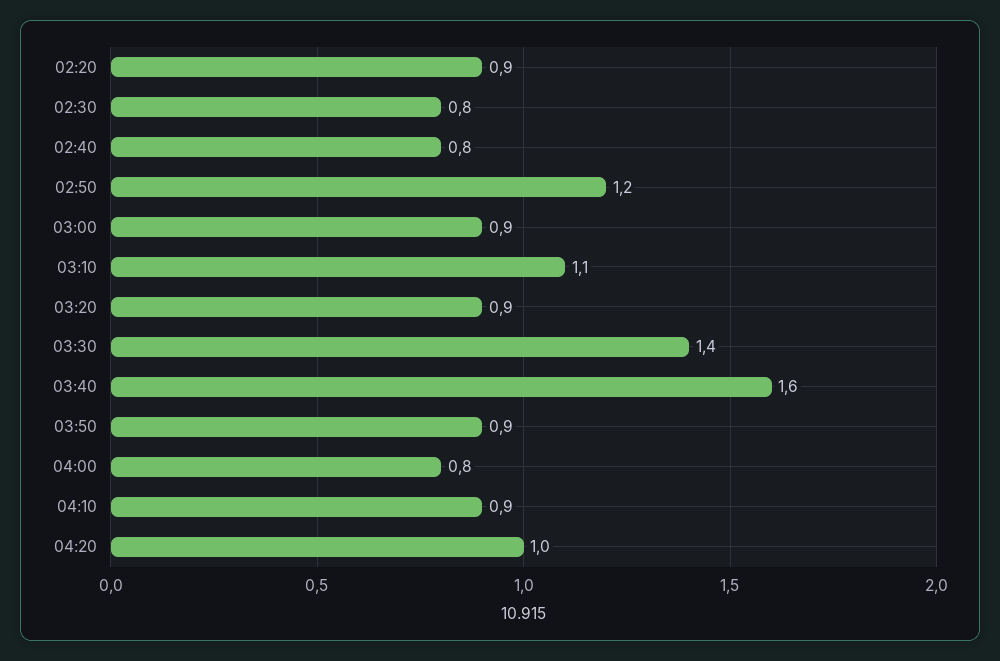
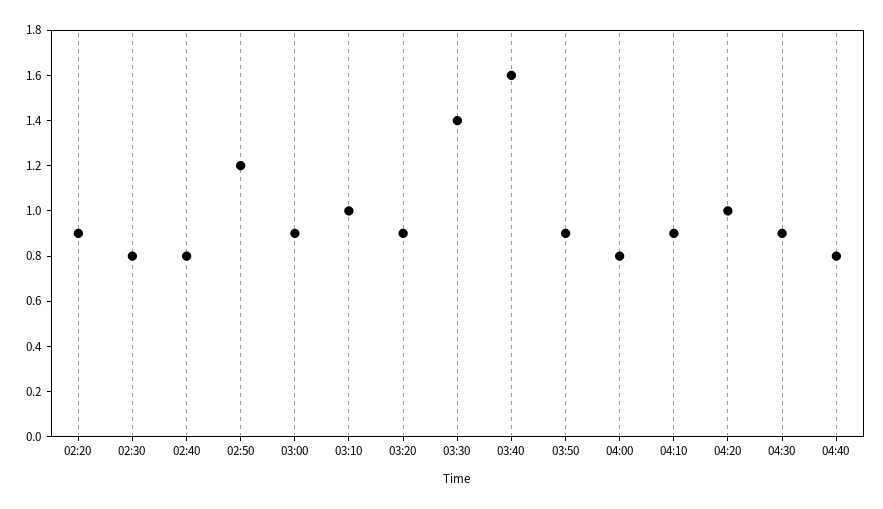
03:10: 1.1 -> 1
04:30: none -> 0.9
04:40: none -> 0.8

